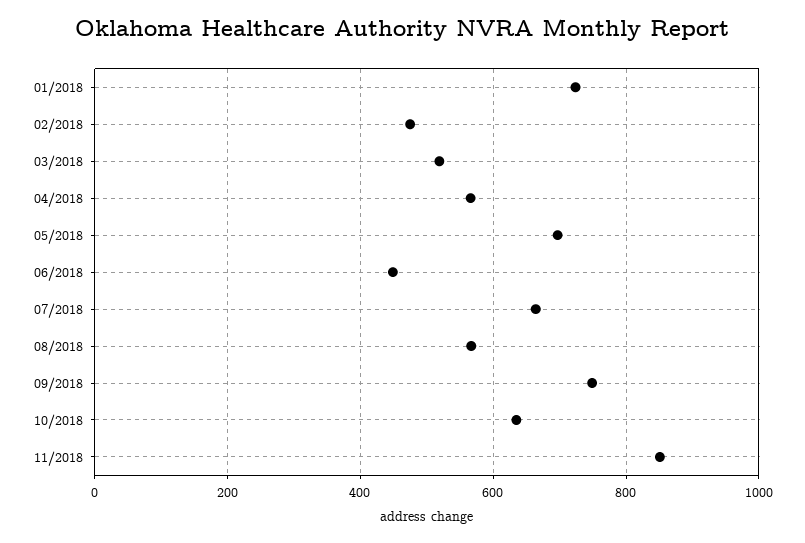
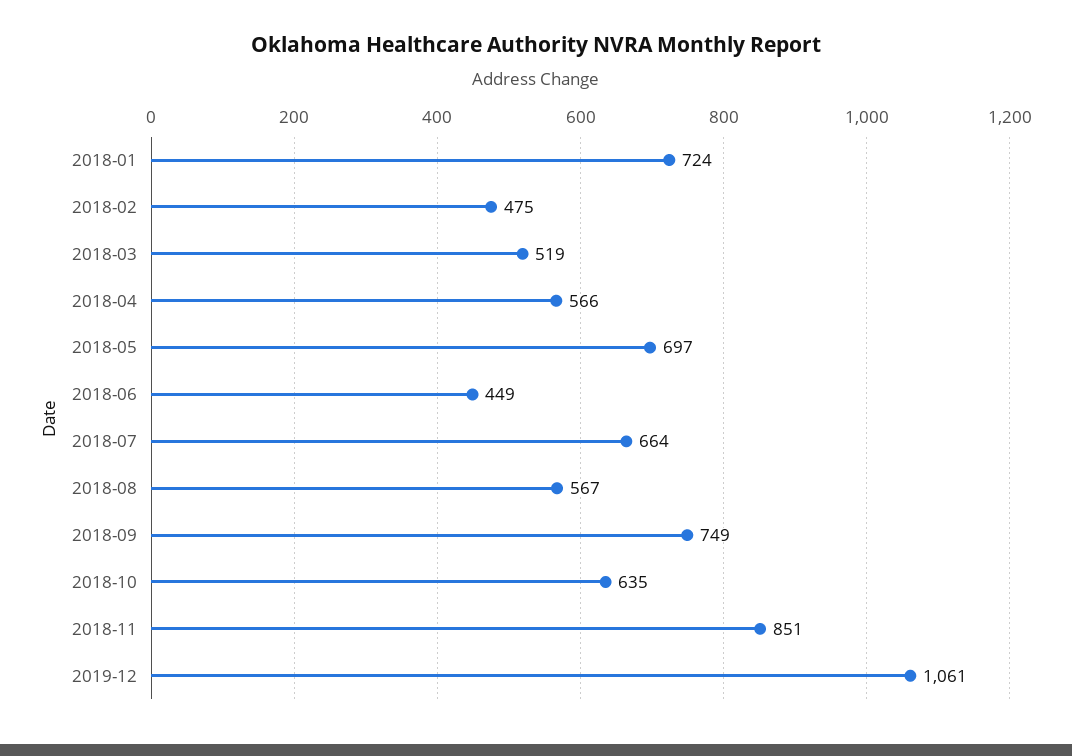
2019-12: none -> 1061

